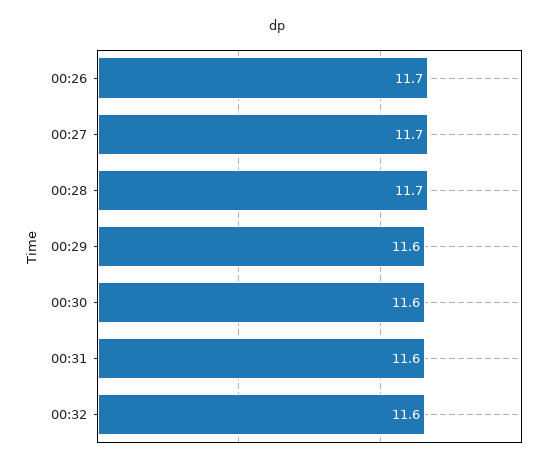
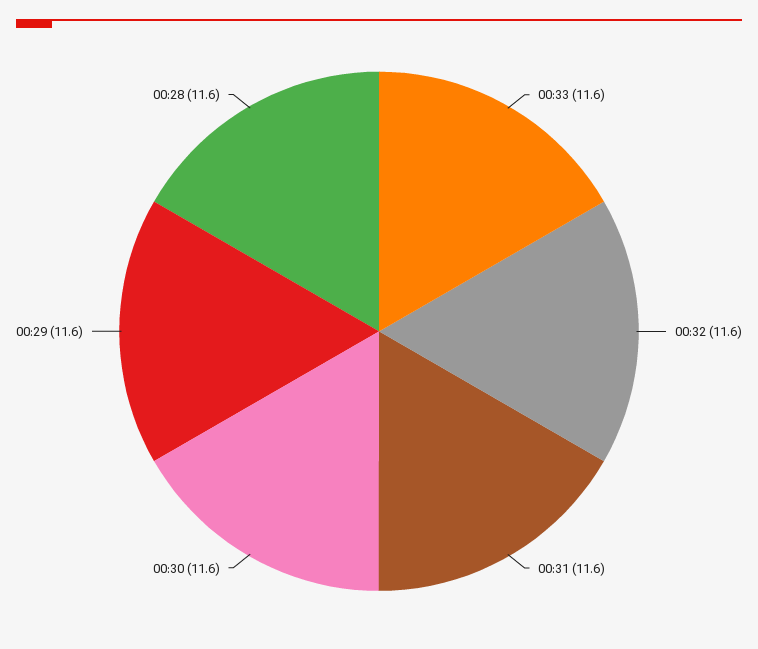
00:26: 11.7 -> none
00:27: 11.7 -> none
00:28: 11.7 -> 11.6
00:33: none -> 11.6

